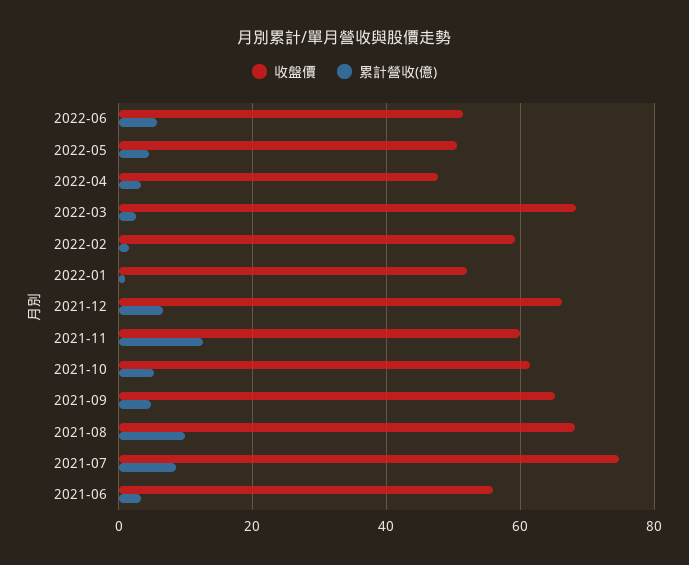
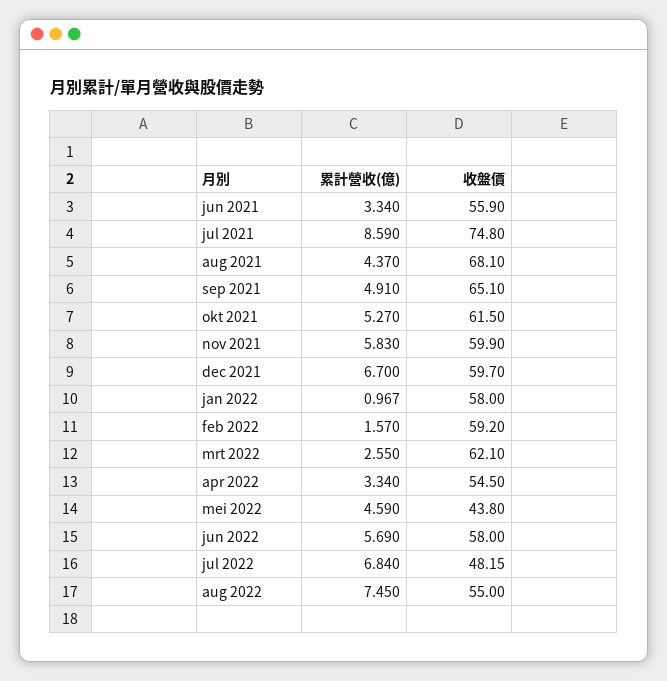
收盤價, 2022-06: 52 -> 58
收盤價, 2022-05: 50 -> 43.8
收盤價, 2022-04: 48 -> 54.5
收盤價, 2022-03: 68 -> 62.1
收盤價, 2022-01: 52 -> 58
收盤價, 2021-12: 66 -> 59.7
累計營收(億), 2021-11: 12 -> 5.83
累計營收(億), 2021-08: 10 -> 4.37
累計營收(億), jul 2022: none -> 6.84
收盤價, jul 2022: none -> 48.15
累計營收(億), aug 2022: none -> 7.45
收盤價, aug 2022: none -> 55

